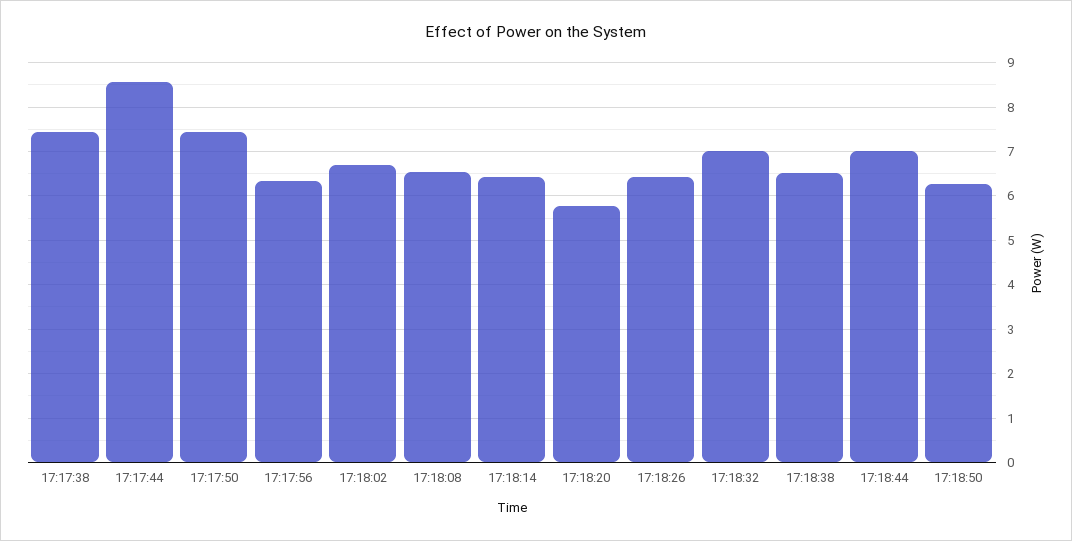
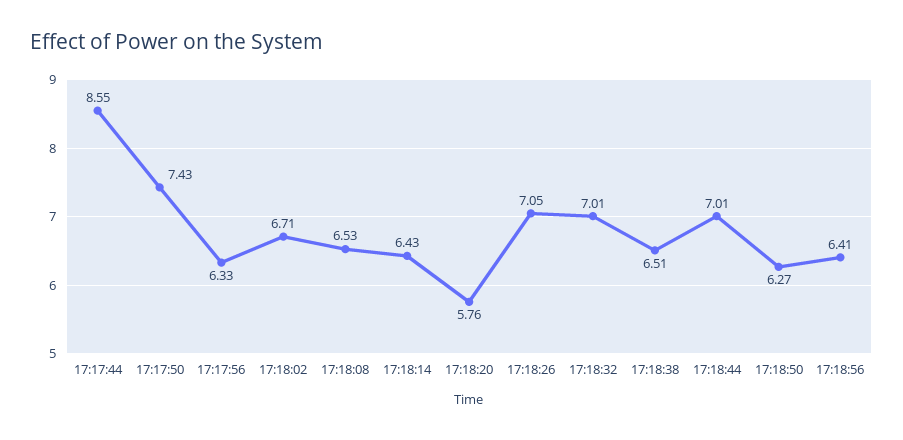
17:17:38: 7.4 -> none
17:18:26: 6.4 -> 7.05
17:18:56: none -> 6.41

